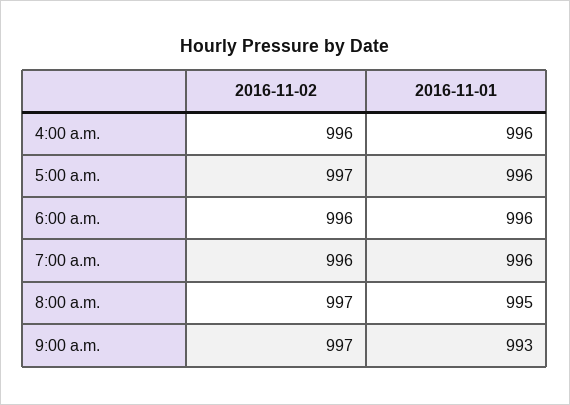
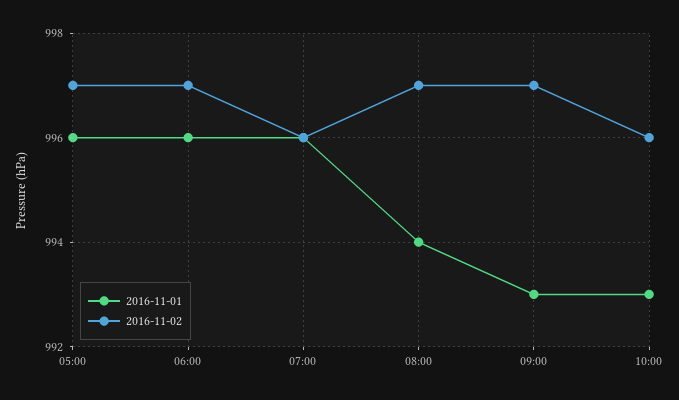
2016-11-02, 4:00 a.m.: 996 -> none
2016-11-01, 4:00 a.m.: 996 -> none
2016-11-02, 6:00 a.m.: 996 -> 997
2016-11-01, 8:00 a.m.: 995 -> 994
2016-11-01, 10:00: none -> 993
2016-11-02, 10:00: none -> 996

